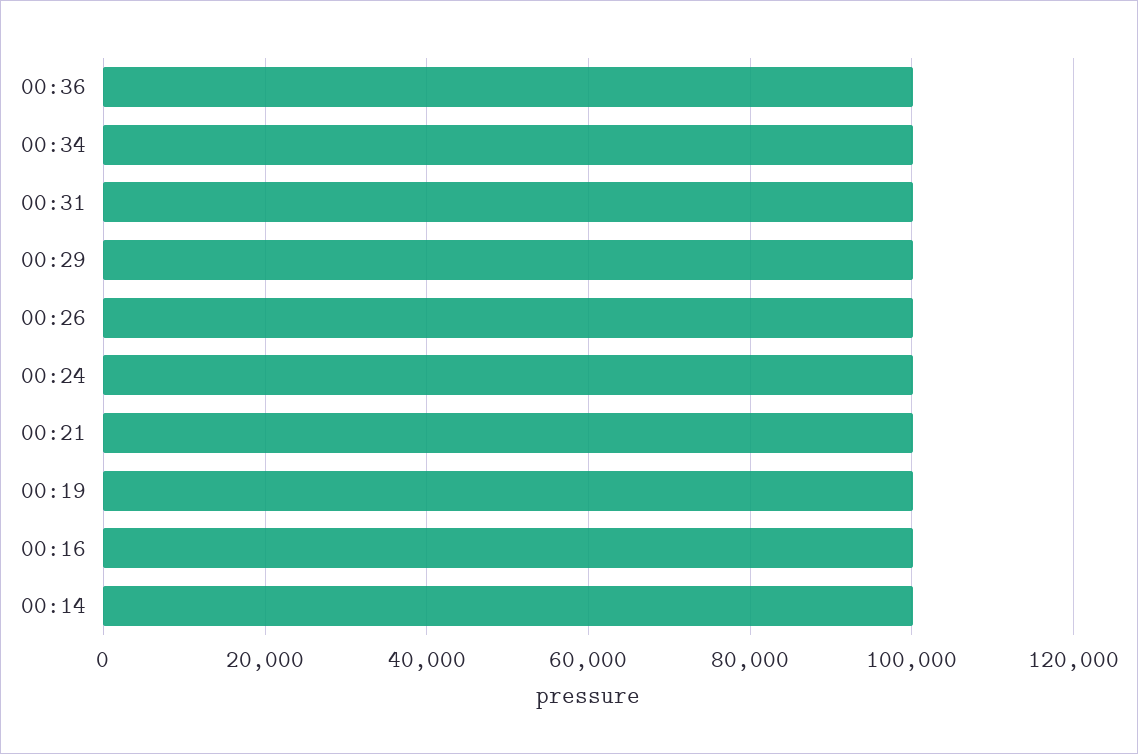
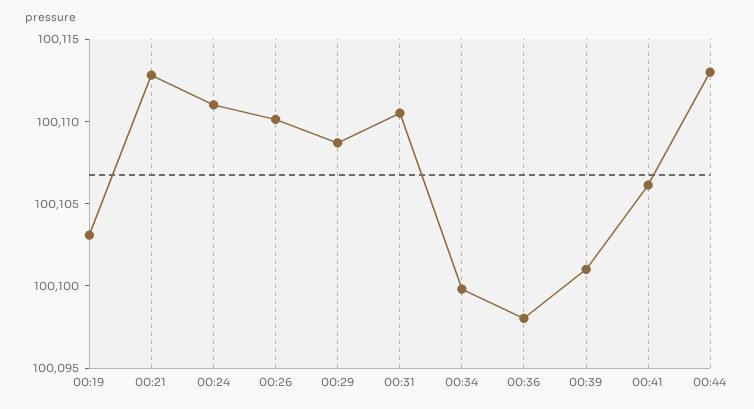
00:16: 100000 -> none
00:14: 100000 -> none
00:39: none -> 100101
00:41: none -> 100106
00:44: none -> 100113

